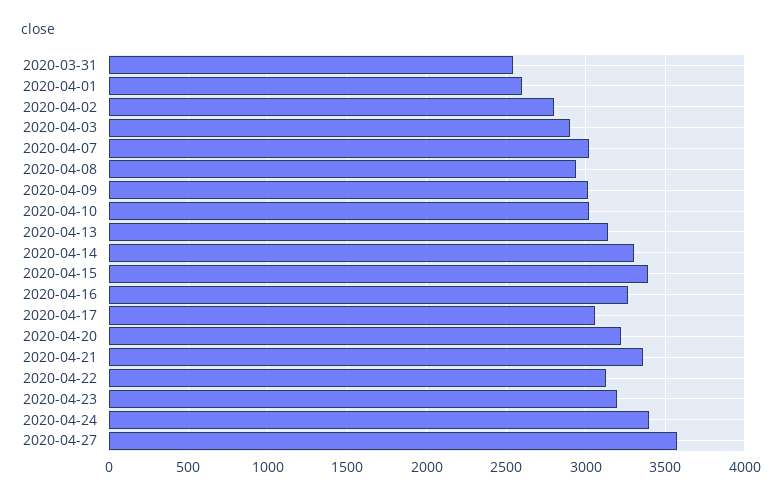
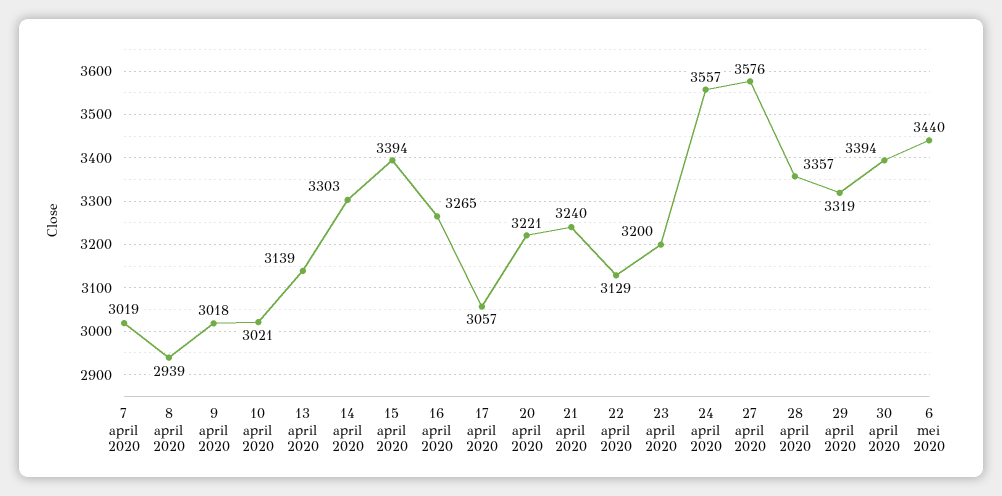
2020-03-31: 2550 -> none
2020-04-01: 2600 -> none
2020-04-02: 2800 -> none
2020-04-03: 2900 -> none
2020-04-21: 3350 -> 3240
2020-04-24: 3400 -> 3557
28 april 2020: none -> 3357
29 april 2020: none -> 3319
30 april 2020: none -> 3394
6 mei 2020: none -> 3440

